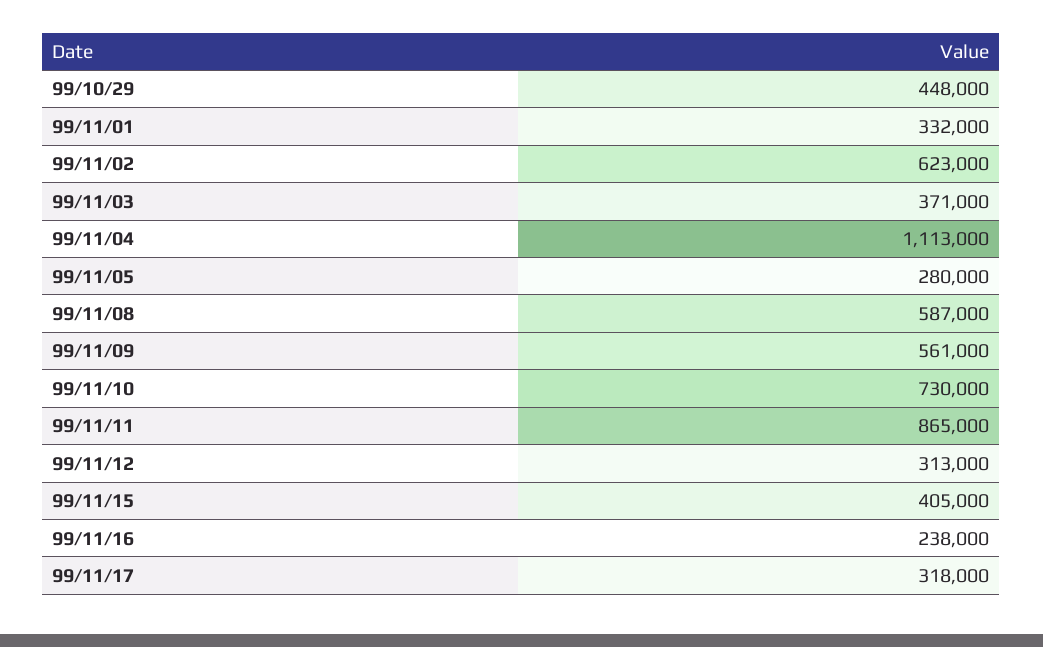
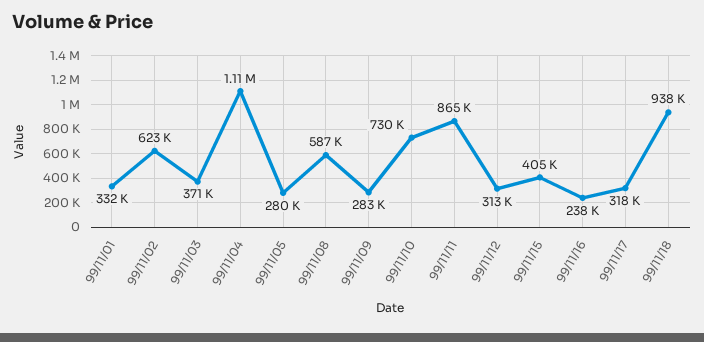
99/10/29: 448000 -> none
99/11/09: 561000 -> 283000
99/11/18: none -> 938000

